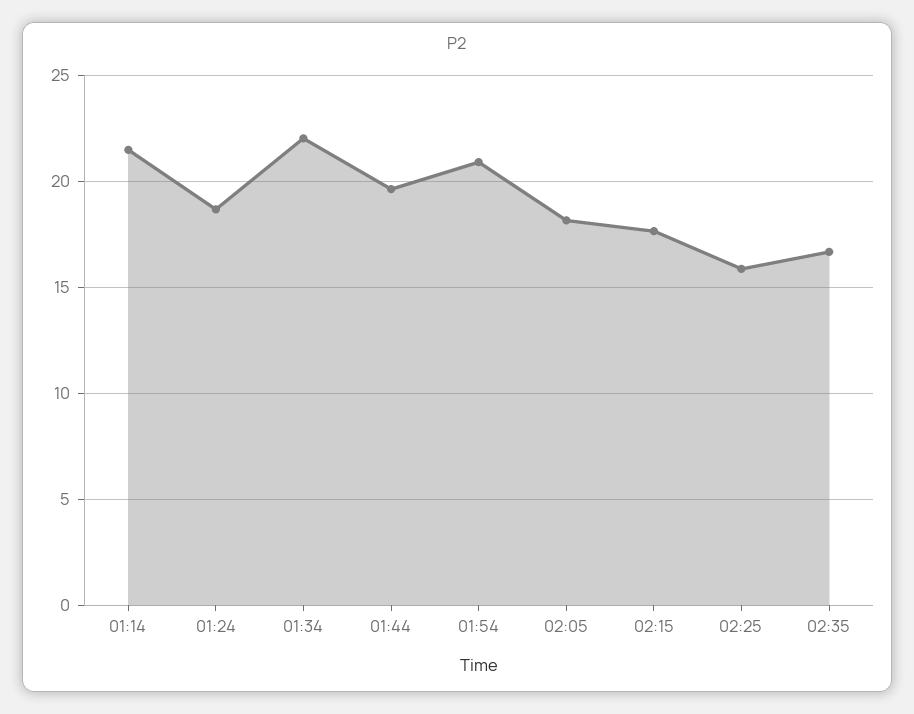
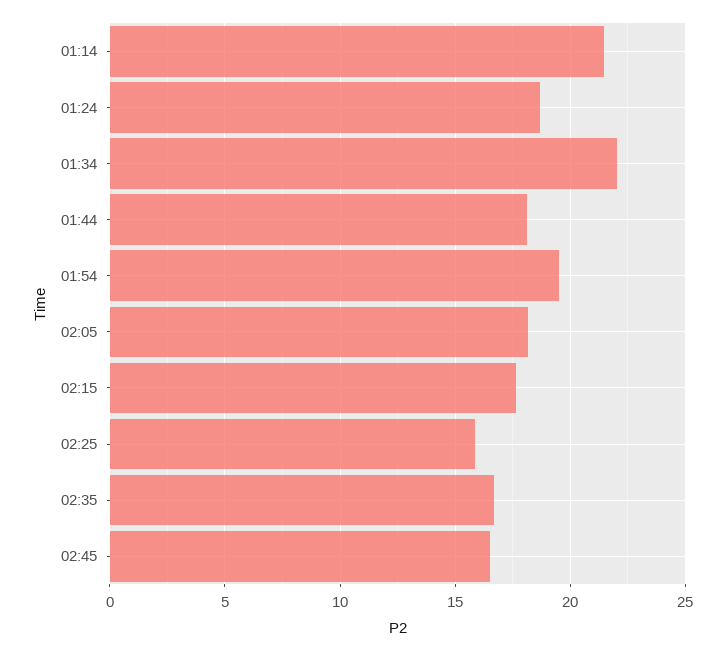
01:44: 19.5 -> 18
01:54: 21 -> 19.5
02:45: none -> 16.5

